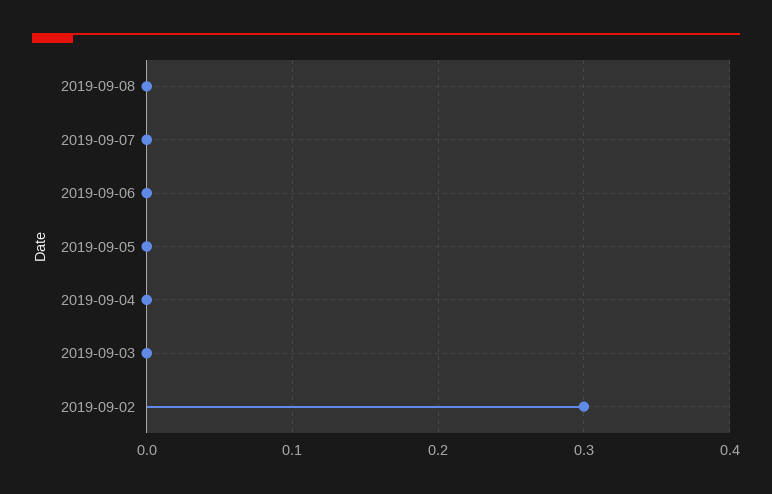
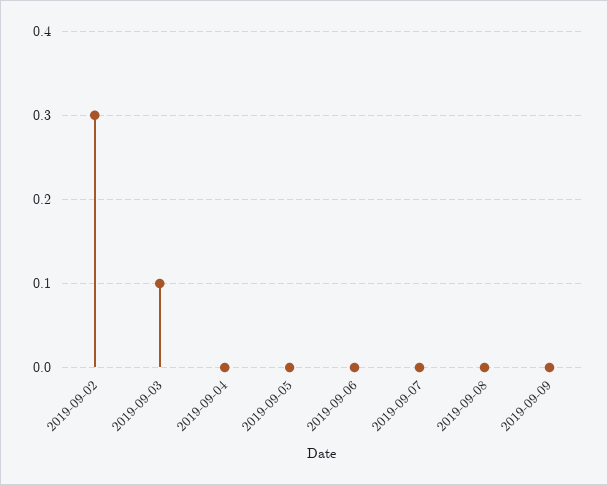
2019-09-03: 0 -> 0.1
2019-09-09: none -> 0

